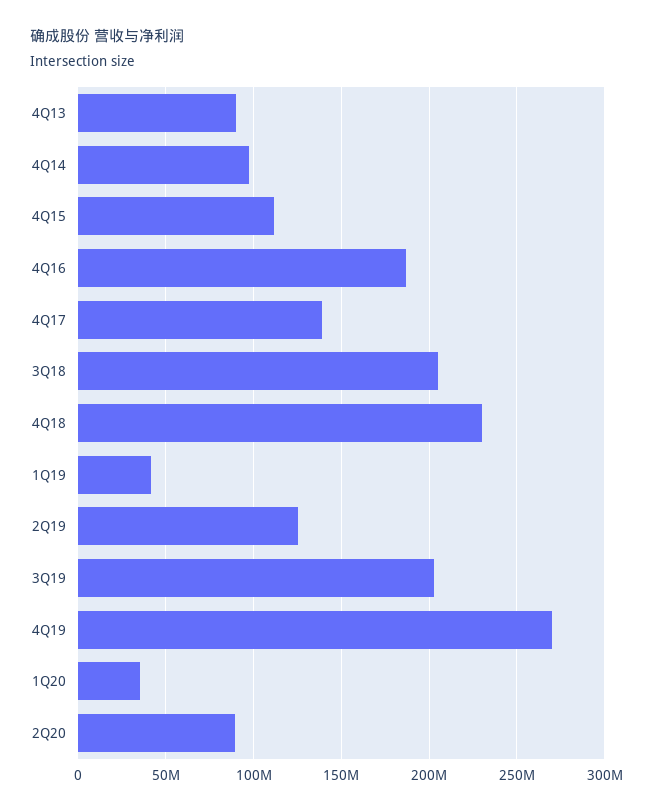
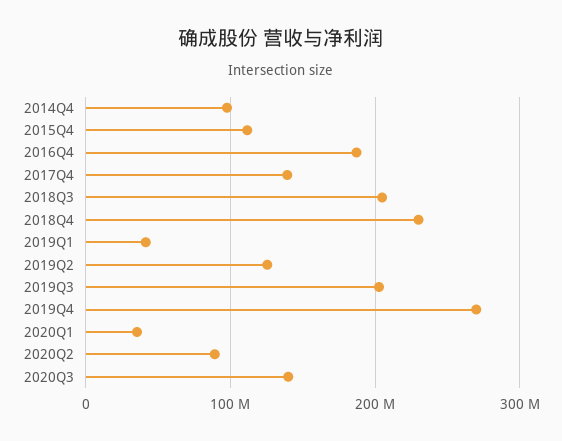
4Q13: 90000000 -> none
2020Q3: none -> 140000000

